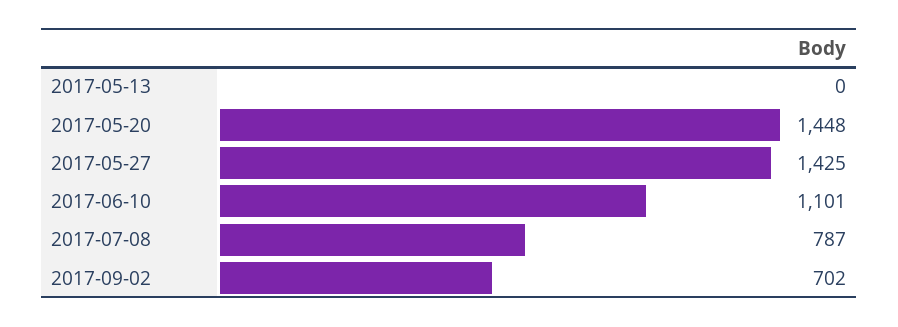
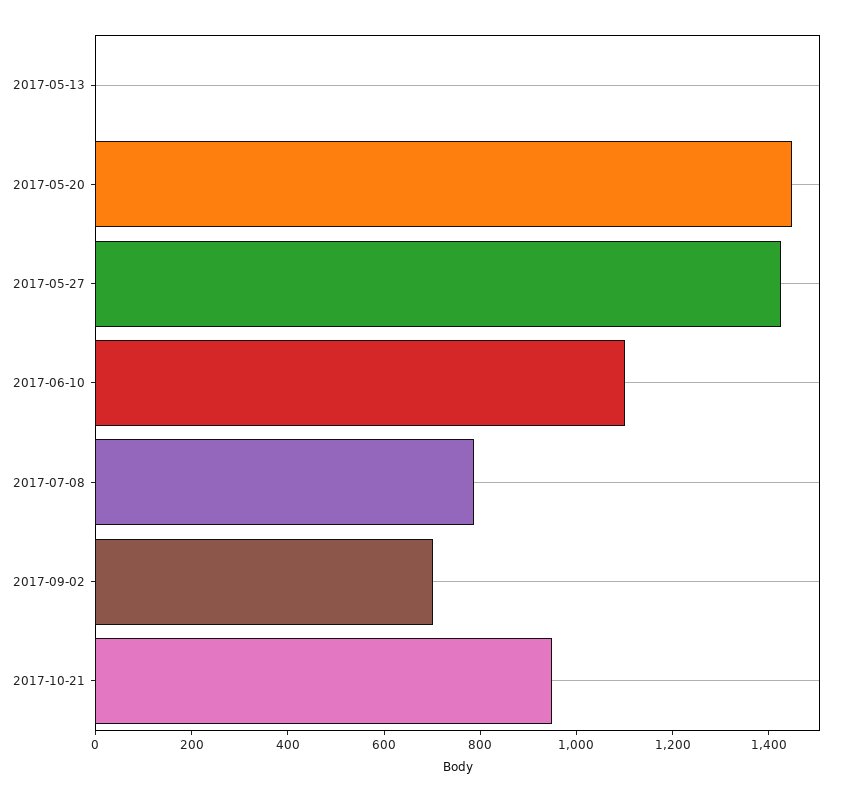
2017-10-21: none -> 950

